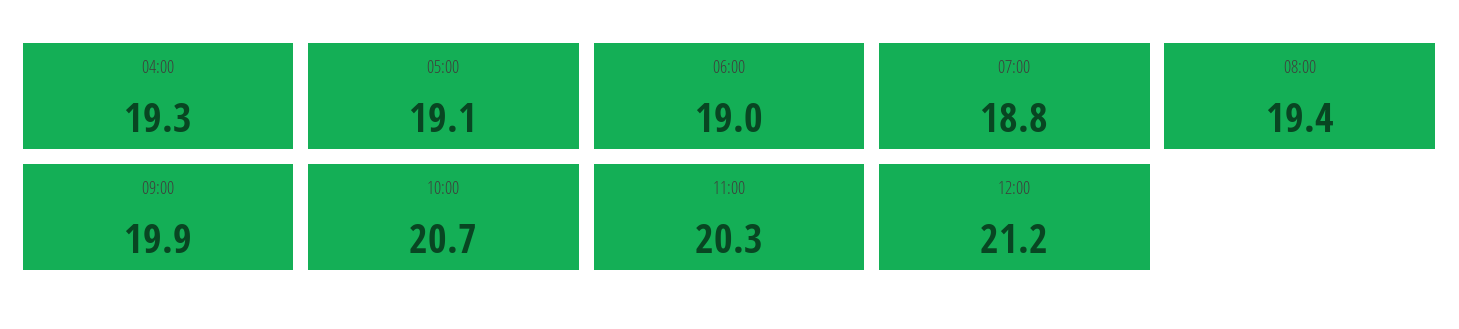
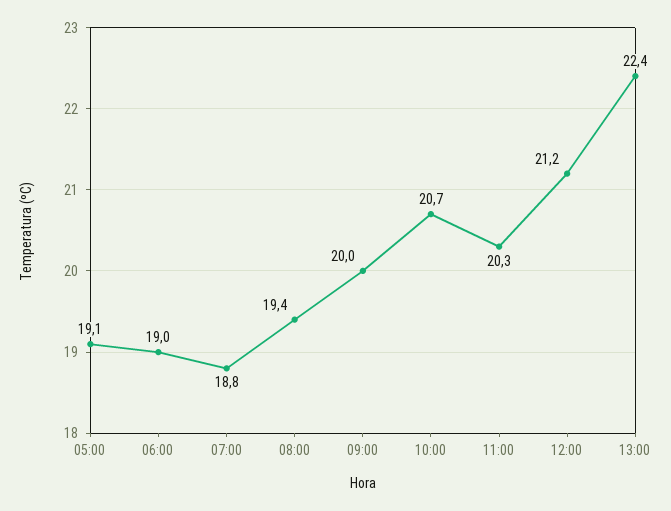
04:00: 19.3 -> none
09:00: 19.9 -> 20
13:00: none -> 22.4

